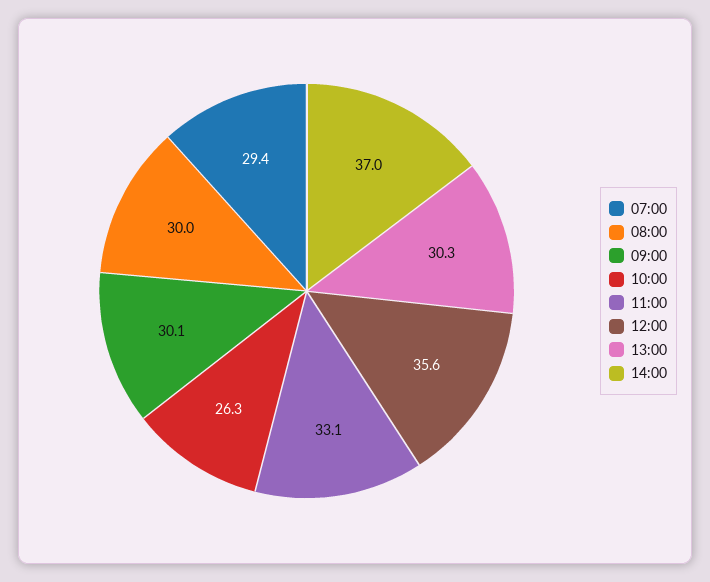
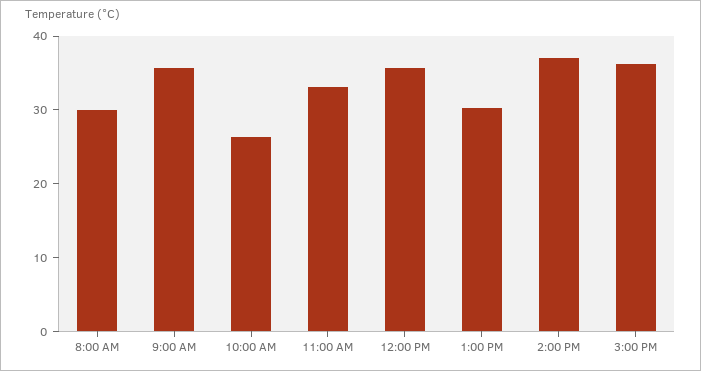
07:00: 29.4 -> none
09:00: 30.1 -> 36
3:00 PM: none -> 36

